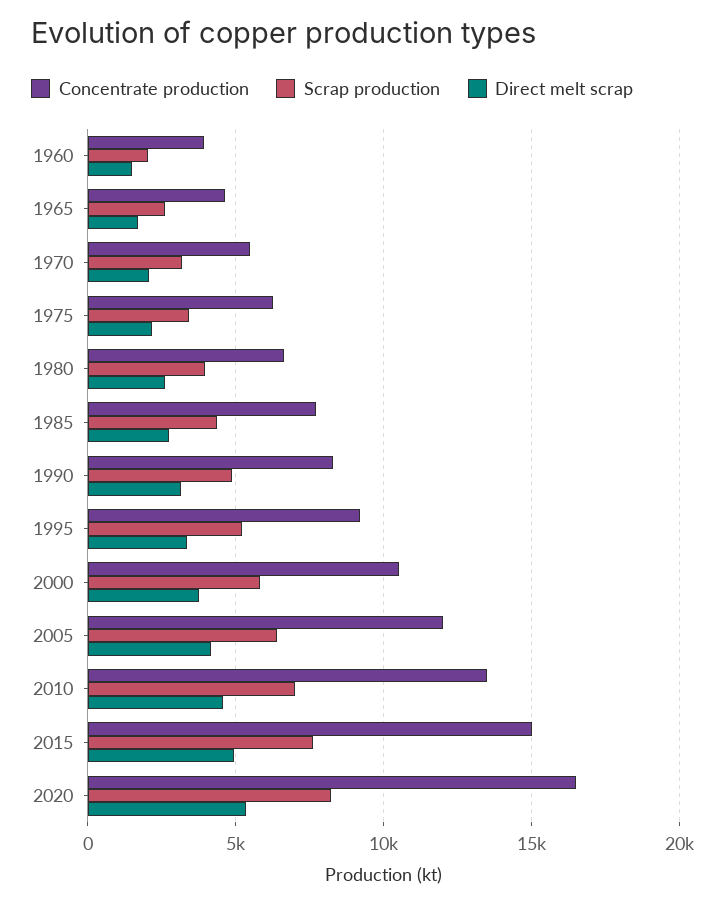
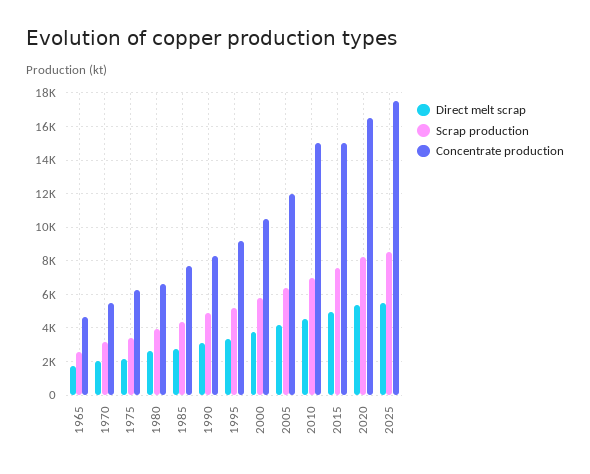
Concentrate production, 1960: 4000 -> none
Scrap production, 1960: 2000 -> none
Direct melt scrap, 1960: 1500 -> none
Concentrate production, 2010: 13500 -> 15000
Direct melt scrap, 2025: none -> 5500
Scrap production, 2025: none -> 8500
Concentrate production, 2025: none -> 17500

